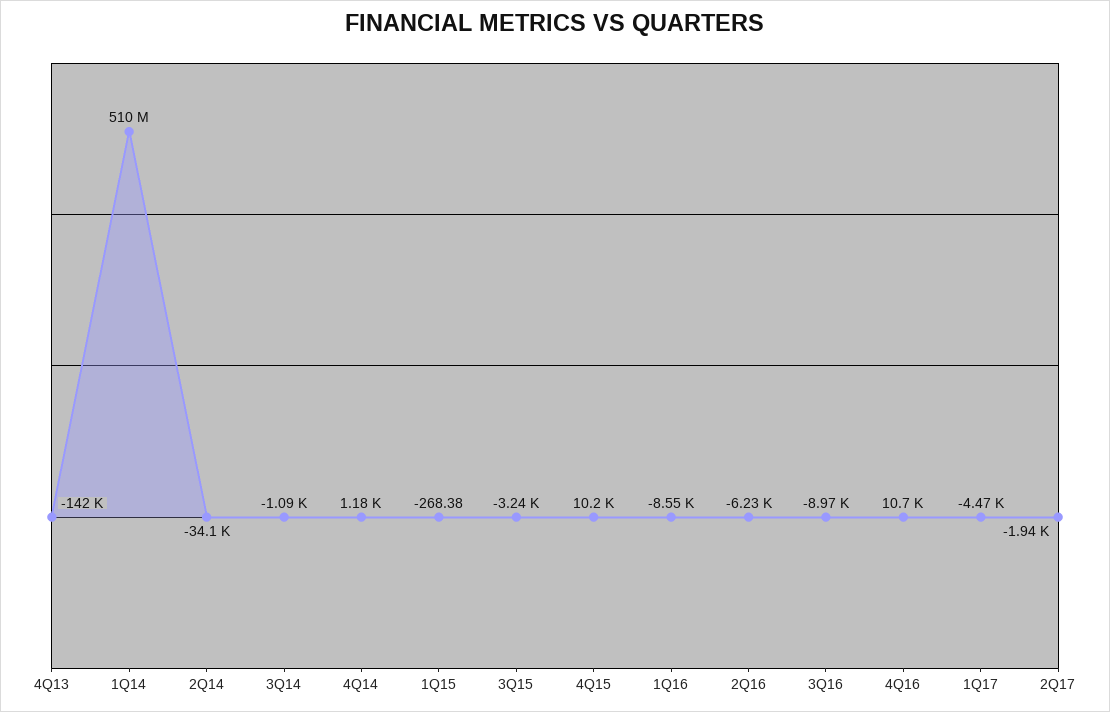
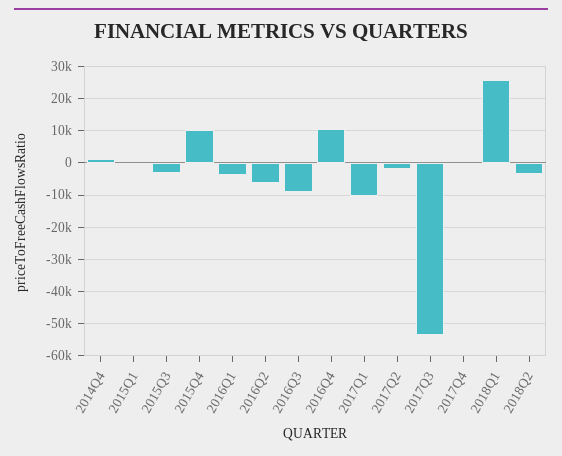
4Q13: -142000 -> none
1Q14: 510000000 -> none
2Q14: -34100 -> none
3Q14: -1090 -> none
1Q16: -8550 -> -4000
1Q17: -4470 -> -10000
2017Q3: none -> -54000
2017Q4: none -> 0
2018Q1: none -> 26000
2018Q2: none -> -4000

